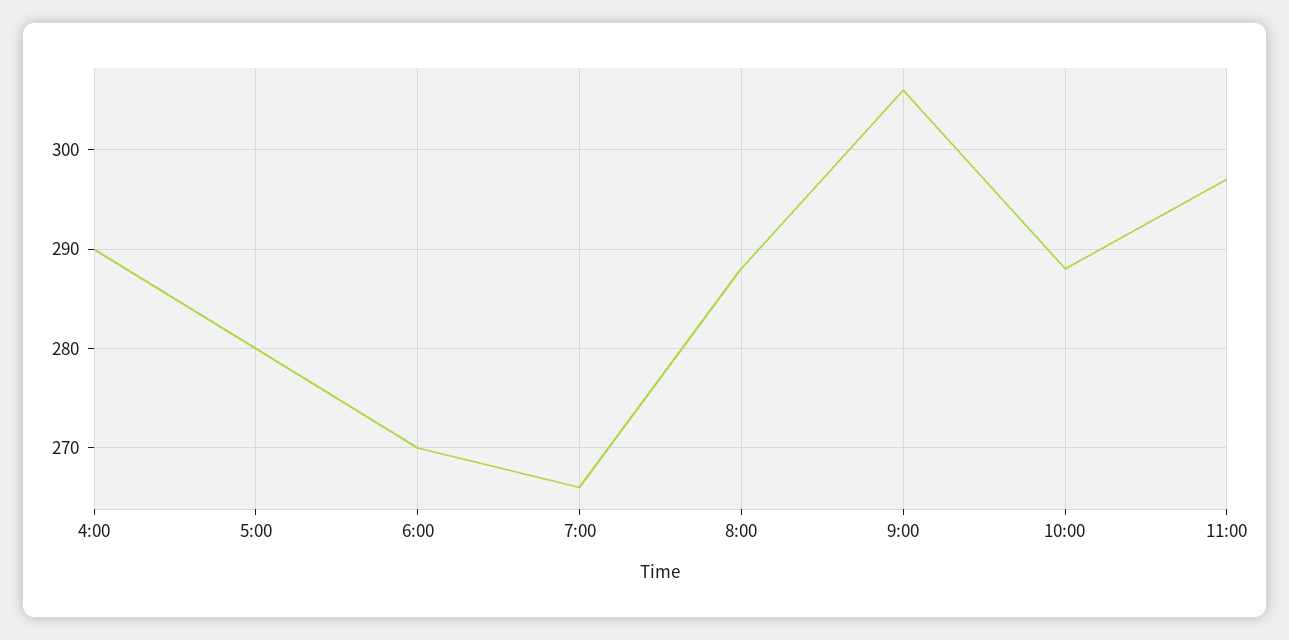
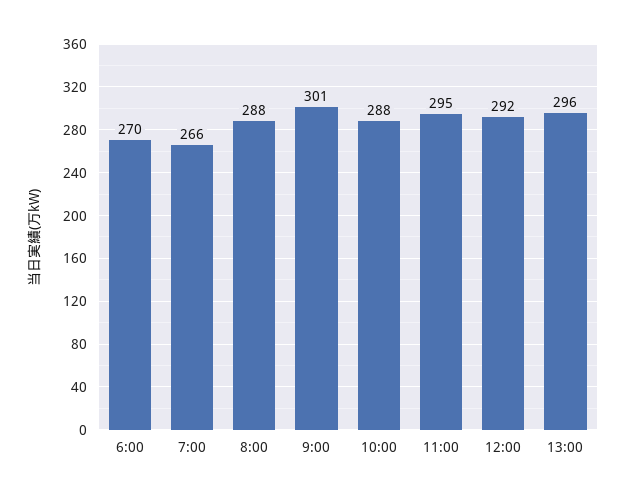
4:00: 290 -> none
5:00: 280 -> none
9:00: 306 -> 301
11:00: 297 -> 295
12:00: none -> 292
13:00: none -> 296

